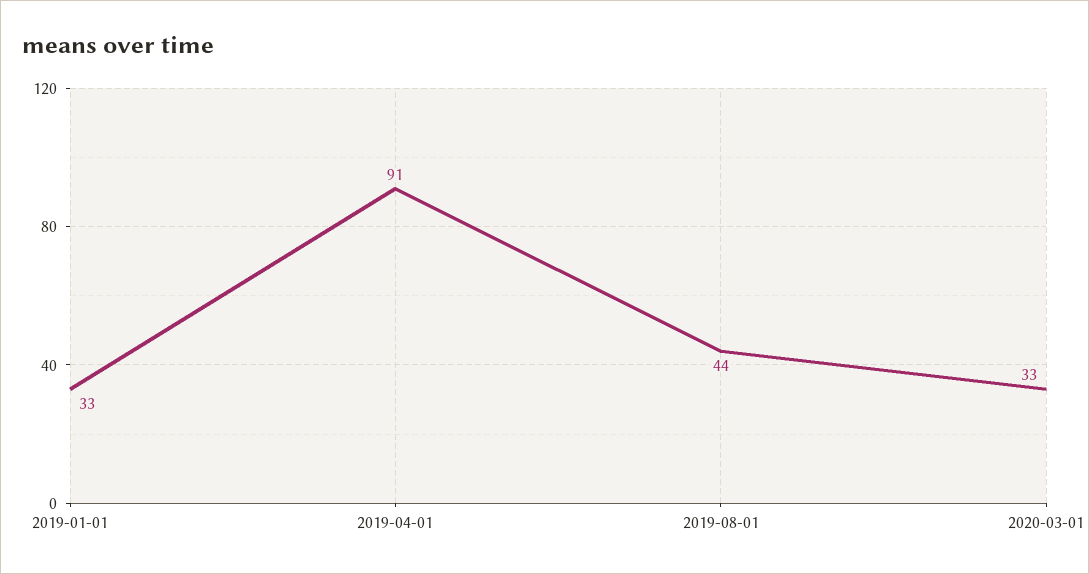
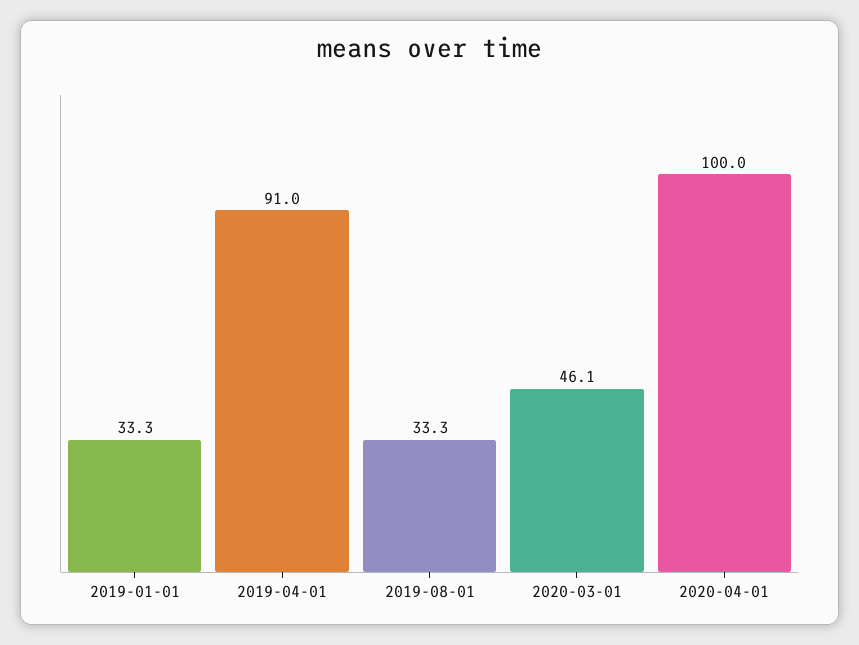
2019-08-01: 44 -> 33.3
2020-03-01: 33 -> 46.1
2020-04-01: none -> 100

